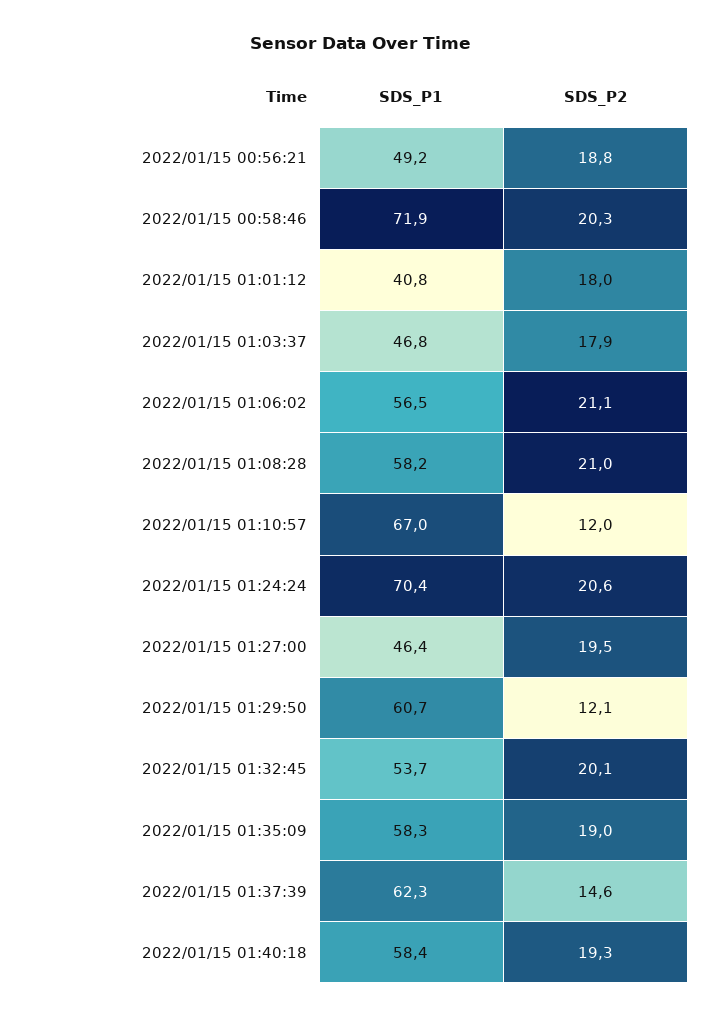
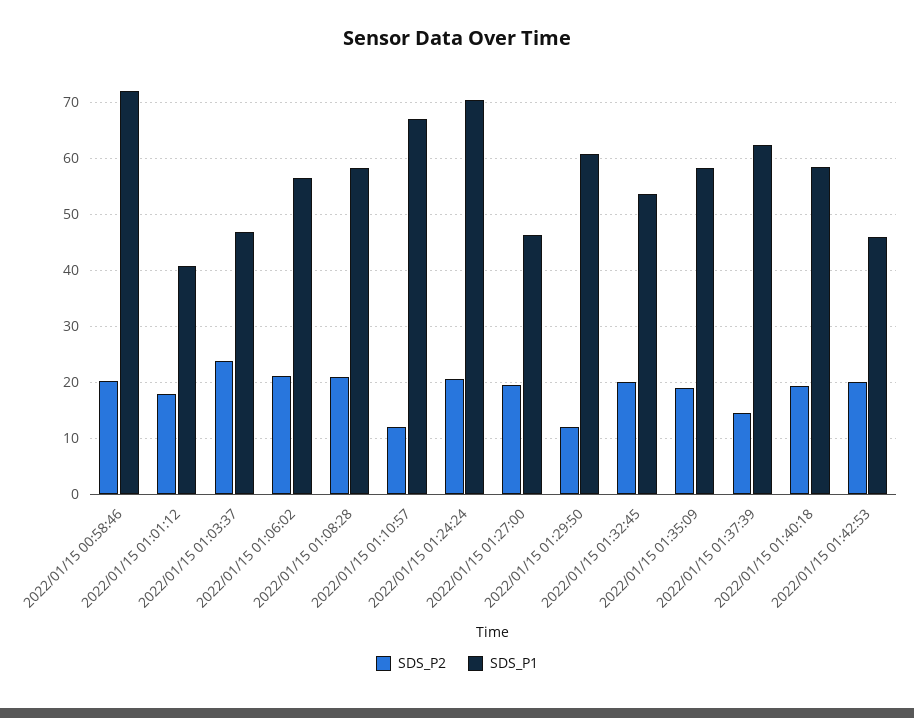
SDS_P1, 2022/01/15 00:56:21: 49.2 -> none
SDS_P2, 2022/01/15 00:56:21: 18.8 -> none
SDS_P2, 2022/01/15 01:03:37: 17.9 -> 24
SDS_P2, 2022/01/15 01:42:53: none -> 20
SDS_P1, 2022/01/15 01:42:53: none -> 46

